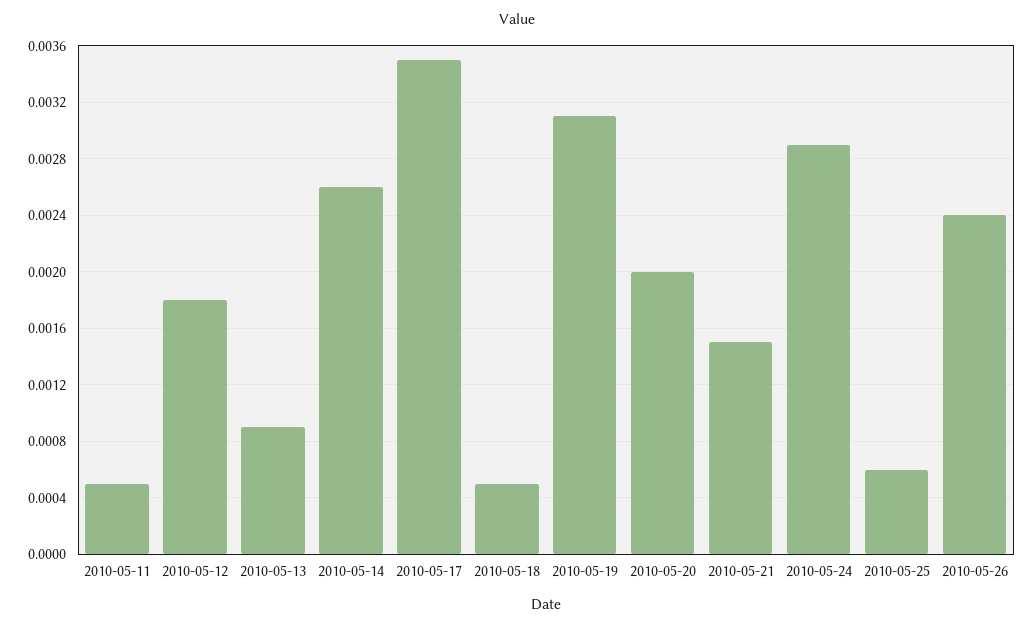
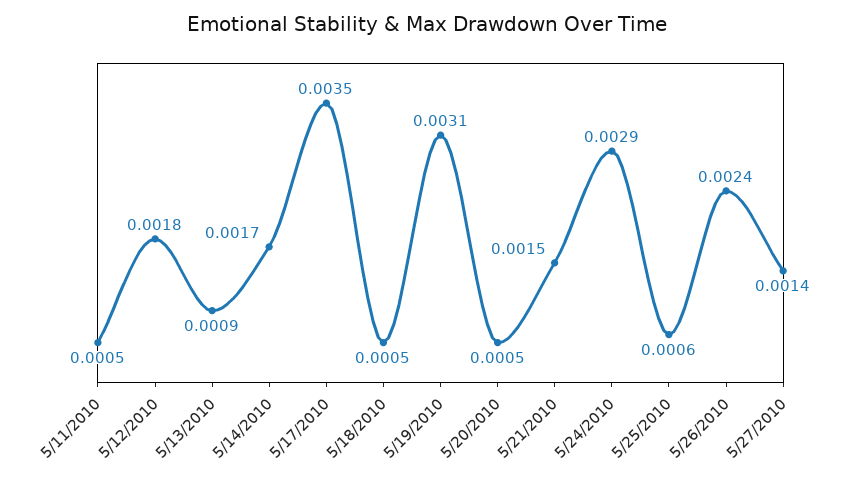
2010-05-14: 0.0026 -> 0.0017
2010-05-20: 0.002 -> 0.0005
5/27/2010: none -> 0.0014

